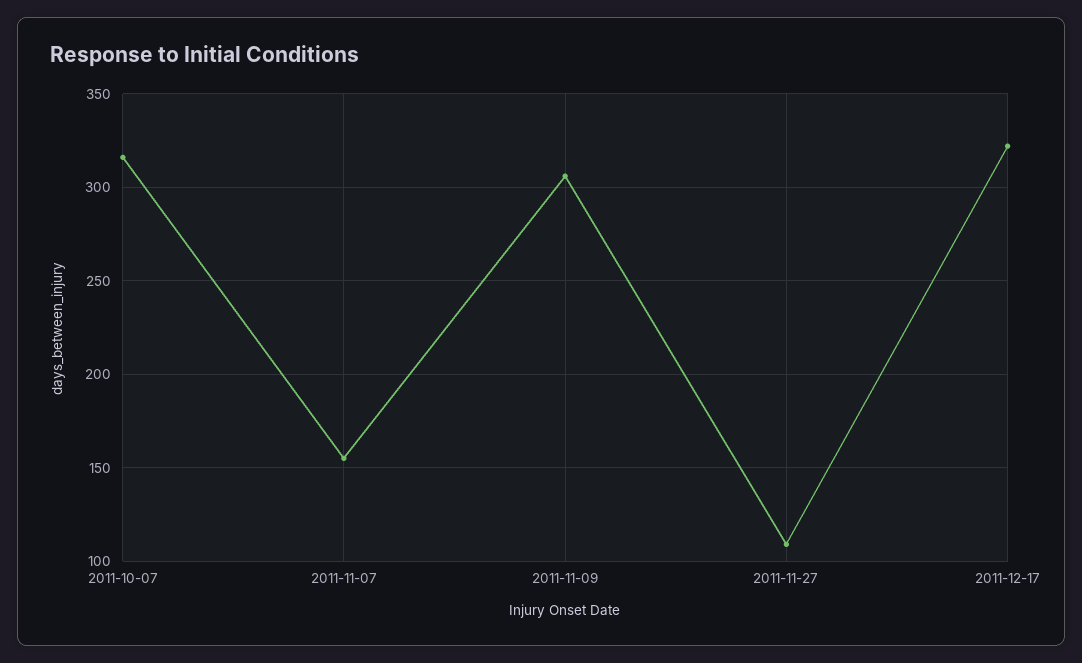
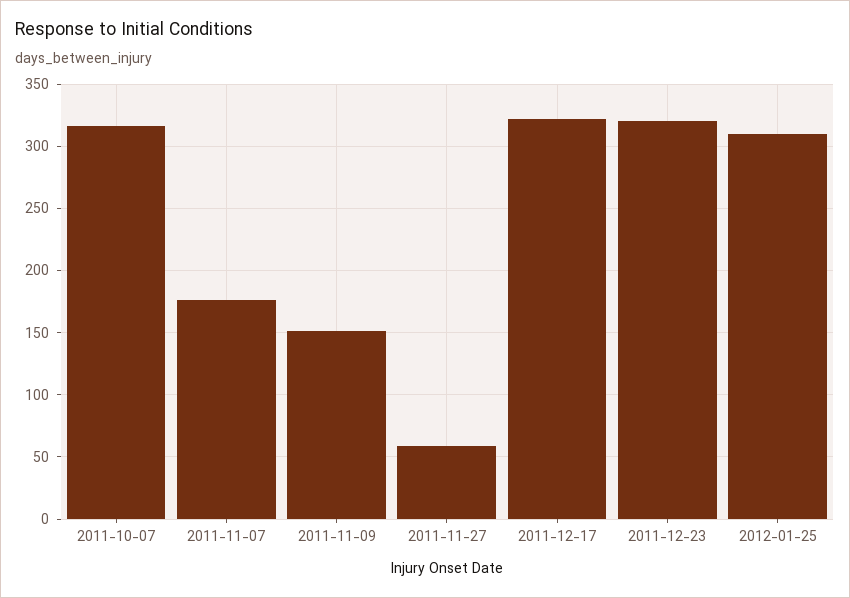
2011-11-07: 155 -> 175
2011-11-09: 305 -> 150
2011-11-27: 110 -> 60
2011-12-23: none -> 320
2012-01-25: none -> 310

